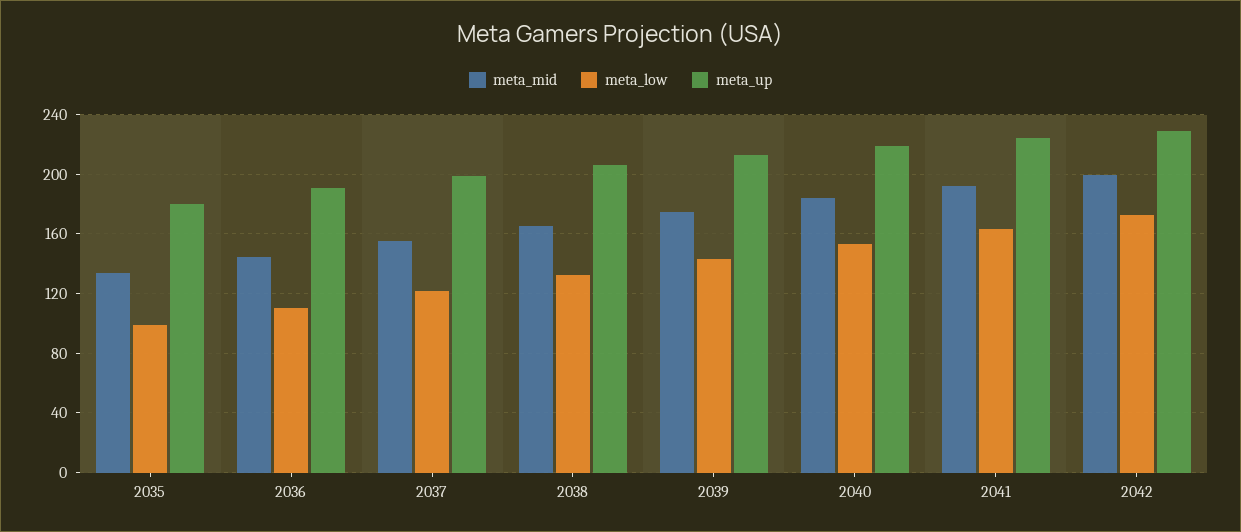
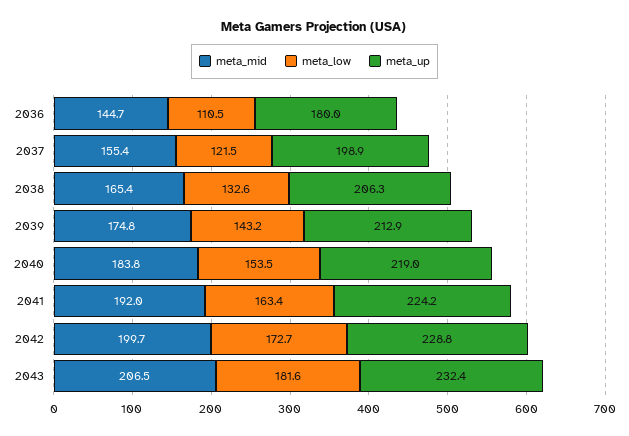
meta_mid, 2035: 135 -> none
meta_low, 2035: 100 -> none
meta_up, 2035: 180 -> none
meta_up, 2036: 190 -> 180
meta_mid, 2043: none -> 206.5
meta_low, 2043: none -> 181.6
meta_up, 2043: none -> 232.4

